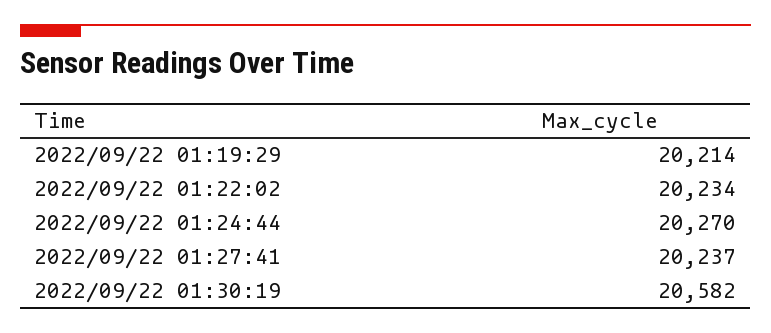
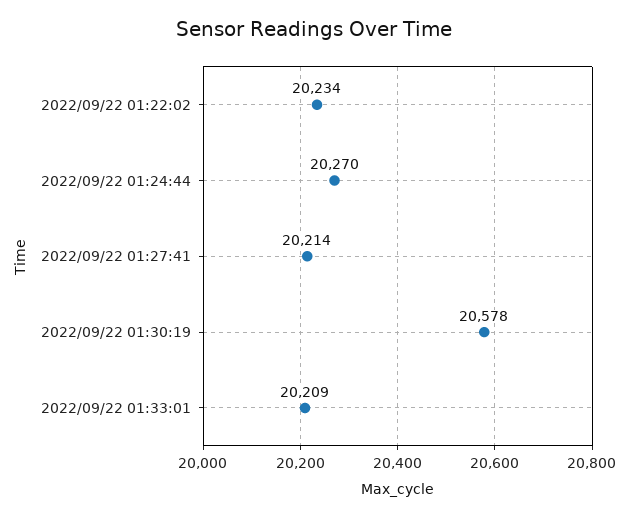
2022/09/22 01:19:29: 20214 -> none
2022/09/22 01:27:41: 20237 -> 20214
2022/09/22 01:30:19: 20582 -> 20578
2022/09/22 01:33:01: none -> 20209

